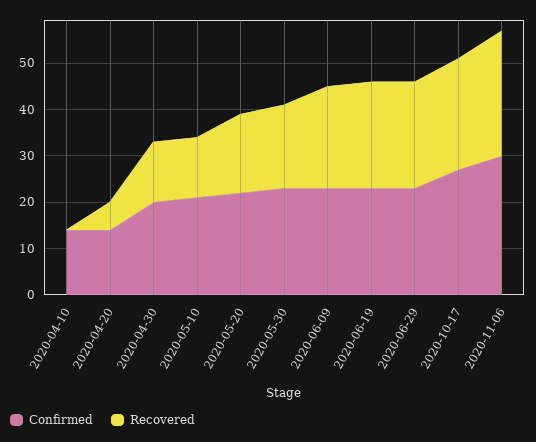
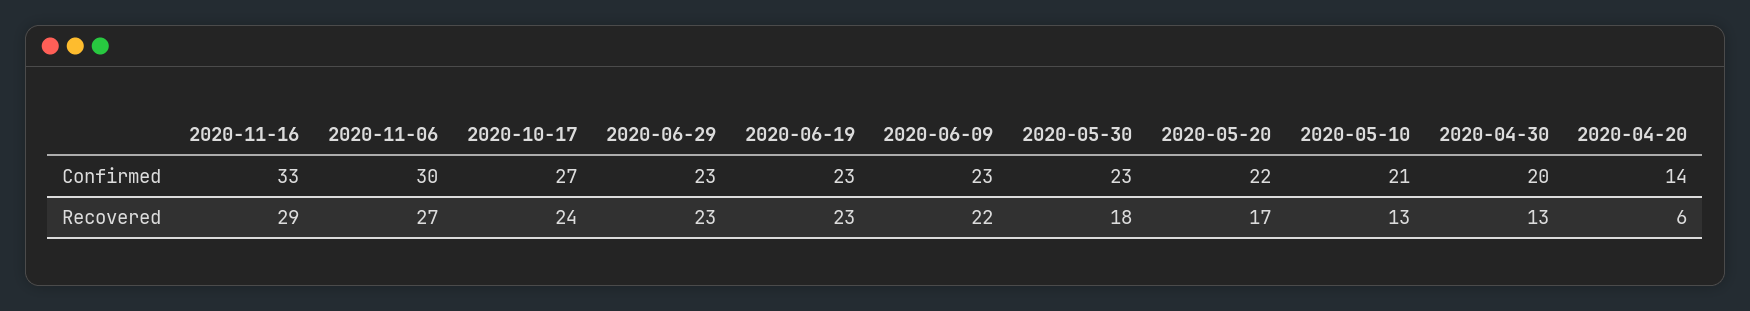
Confirmed, 2020-04-10: 15 -> none
Recovered, 2020-04-10: 0 -> none
Confirmed, 2020-11-16: none -> 33
Recovered, 2020-11-16: none -> 29

